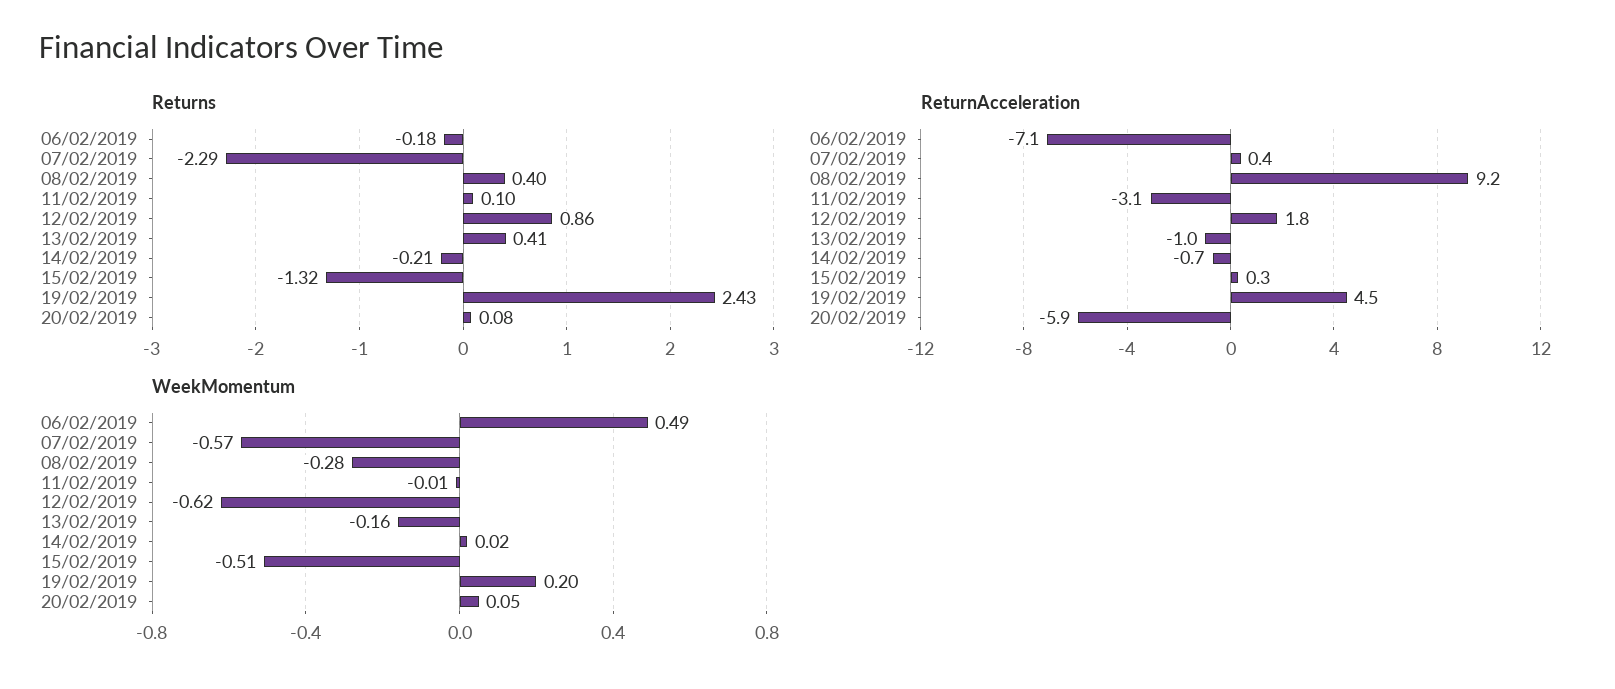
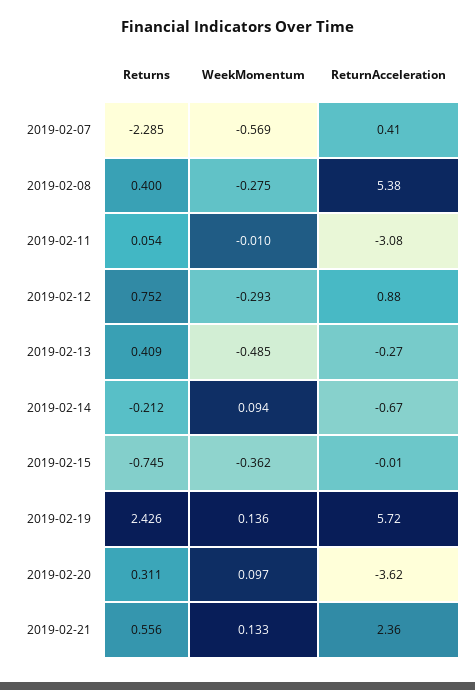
Returns, 06/02/2019: -0.18 -> none
Returns, 11/02/2019: 0.1 -> 0.054
Returns, 12/02/2019: 0.86 -> 0.752
Returns, 15/02/2019: -1.32 -> -0.745
Returns, 20/02/2019: 0.08 -> 0.311
ReturnAcceleration, 06/02/2019: -7.1 -> none
ReturnAcceleration, 08/02/2019: 9.2 -> 5.38
ReturnAcceleration, 12/02/2019: 1.8 -> 0.88
ReturnAcceleration, 13/02/2019: -1 -> -0.27
ReturnAcceleration, 15/02/2019: 0.3 -> -0.01
ReturnAcceleration, 19/02/2019: 4.5 -> 5.72
ReturnAcceleration, 20/02/2019: -5.9 -> -3.62
WeekMomentum, 06/02/2019: 0.49 -> none
WeekMomentum, 12/02/2019: -0.62 -> -0.293
WeekMomentum, 13/02/2019: -0.16 -> -0.485
WeekMomentum, 14/02/2019: 0.02 -> 0.094
WeekMomentum, 15/02/2019: -0.51 -> -0.362
WeekMomentum, 19/02/2019: 0.2 -> 0.136
WeekMomentum, 20/02/2019: 0.05 -> 0.097
Returns, 2019-02-21: none -> 0.556
WeekMomentum, 2019-02-21: none -> 0.133
ReturnAcceleration, 2019-02-21: none -> 2.36

